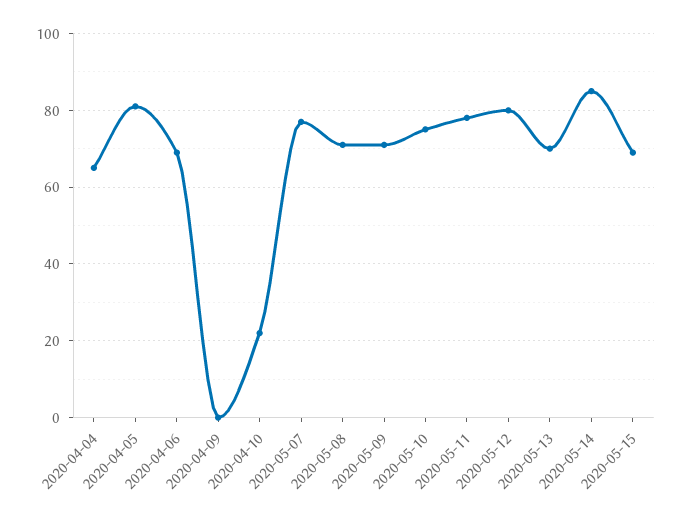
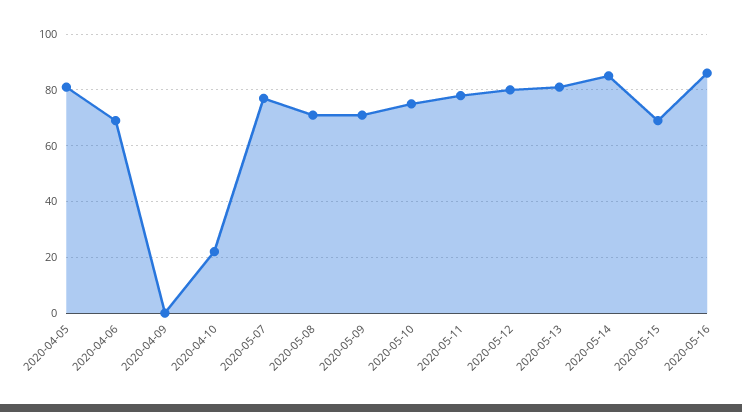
2020-04-04: 65 -> none
2020-05-13: 70 -> 80
2020-05-16: none -> 85

